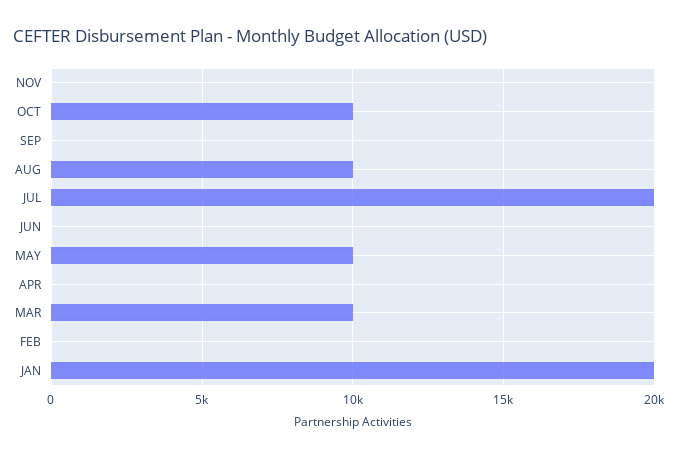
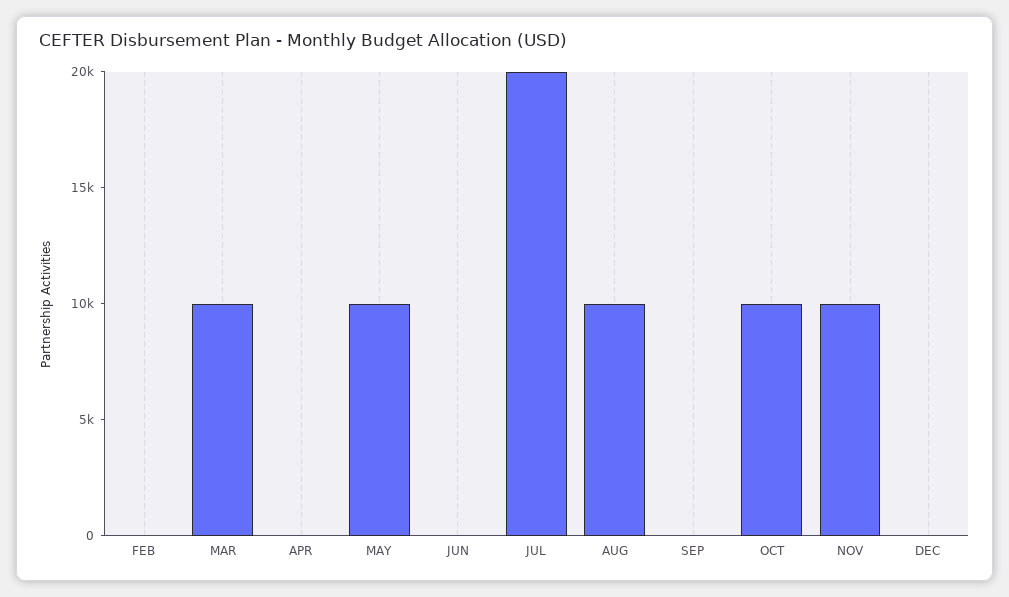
NOV: 0 -> 10000
JAN: 20000 -> none
DEC: none -> 0

